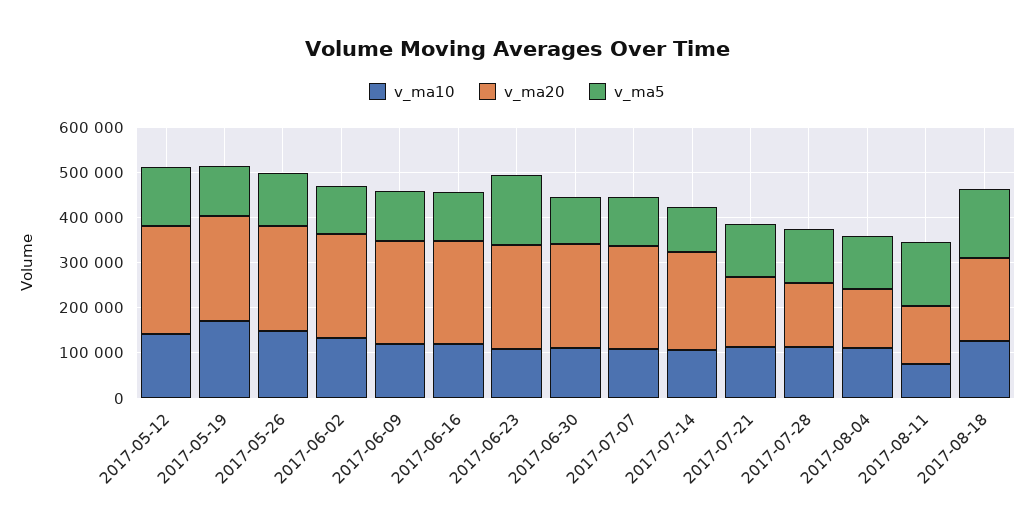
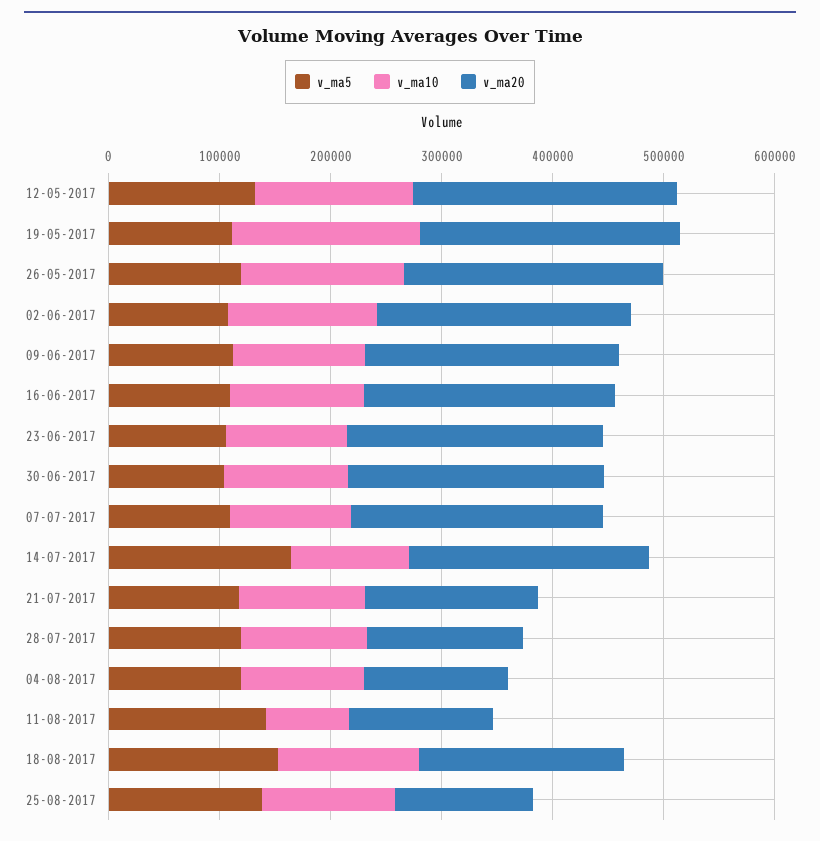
v_ma5, 2017-06-23: 160000 -> 100000
v_ma5, 2017-07-14: 100000 -> 160000
v_ma5, 25-08-2017: none -> 140000
v_ma10, 25-08-2017: none -> 120000
v_ma20, 25-08-2017: none -> 120000

